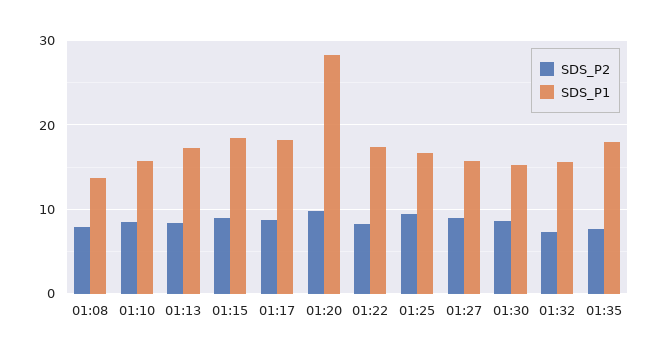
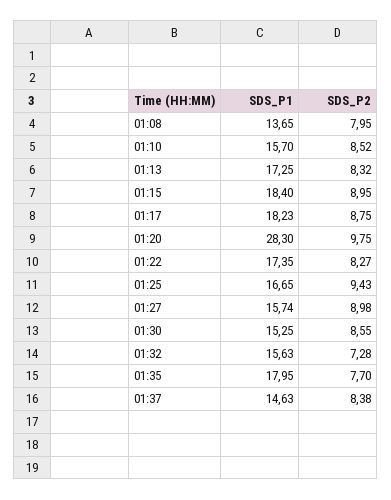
SDS_P1, 01:37: none -> 14.63
SDS_P2, 01:37: none -> 8.38

